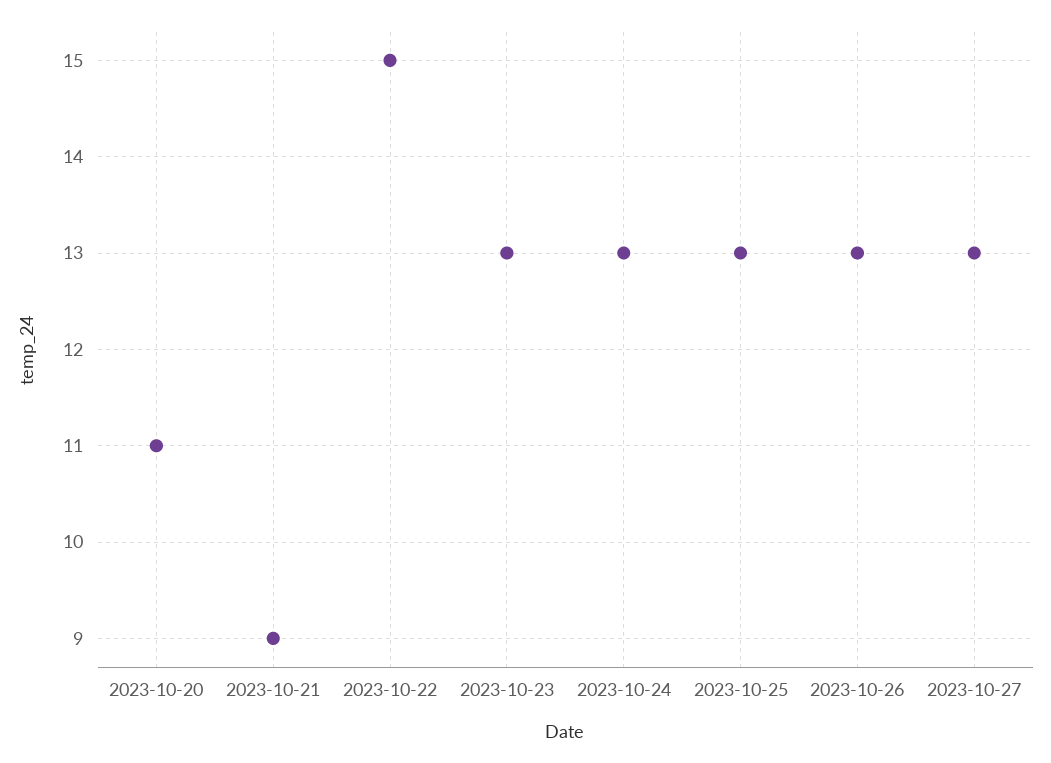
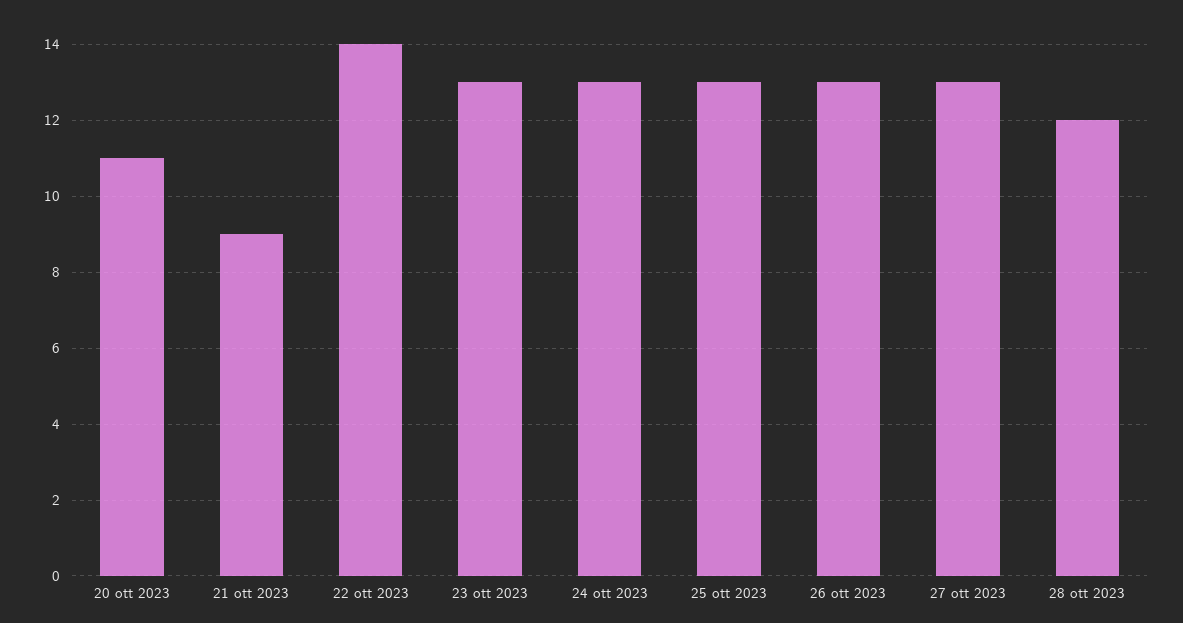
2023-10-22: 15 -> 14
28 ott 2023: none -> 12

